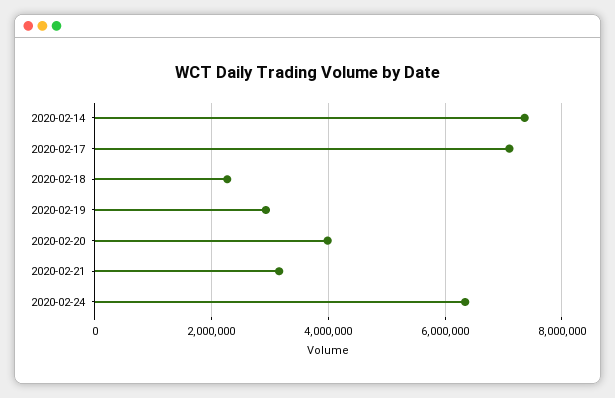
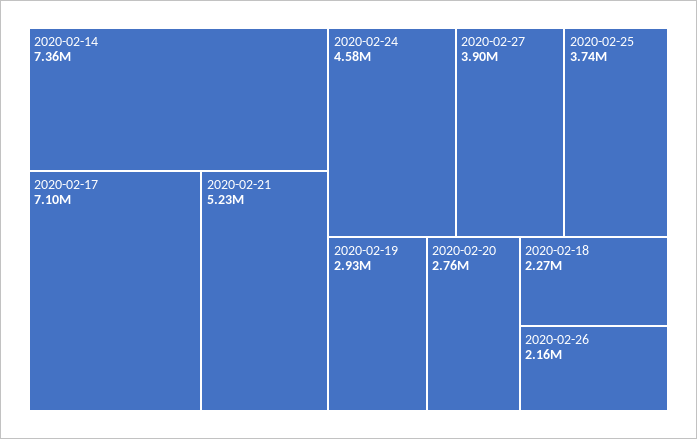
2020-02-20: 4000000 -> 2760000
2020-02-21: 3200000 -> 5230000
2020-02-24: 6400000 -> 4580000
2020-02-27: none -> 3900000
2020-02-25: none -> 3740000
2020-02-26: none -> 2160000

